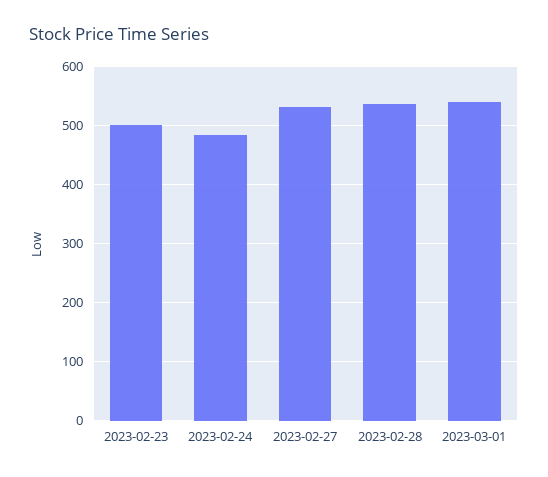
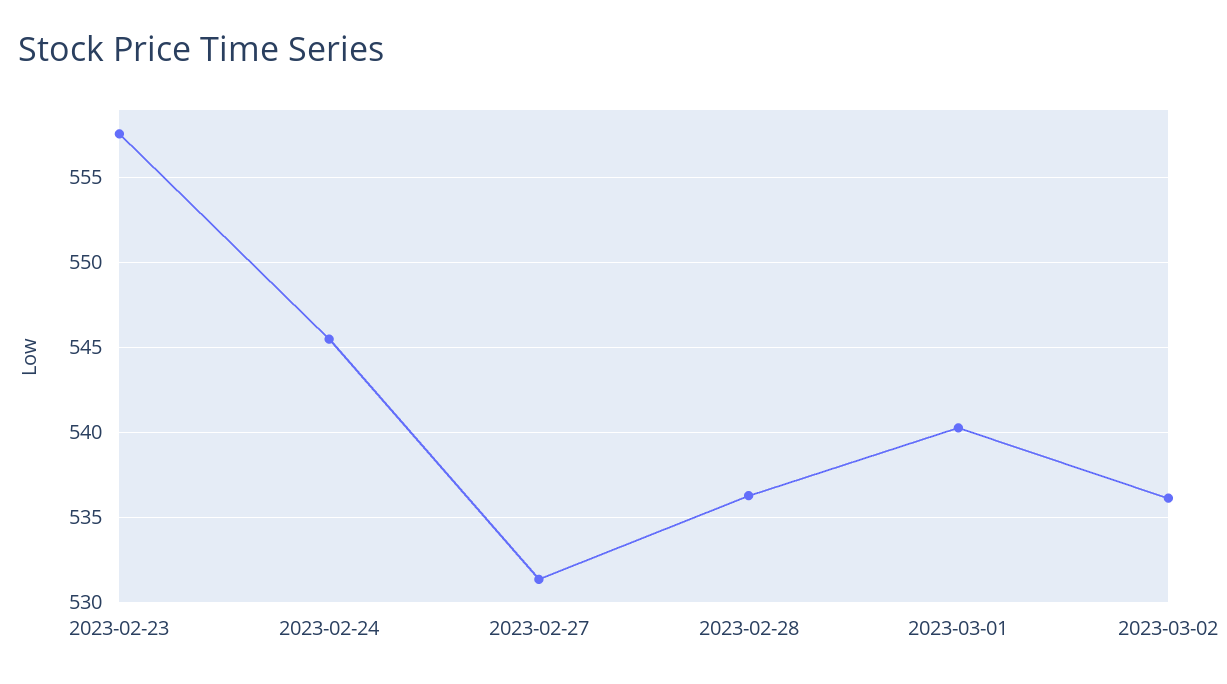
2023-02-23: 500 -> 557.5
2023-02-24: 480 -> 545.5
2023-03-02: none -> 536

